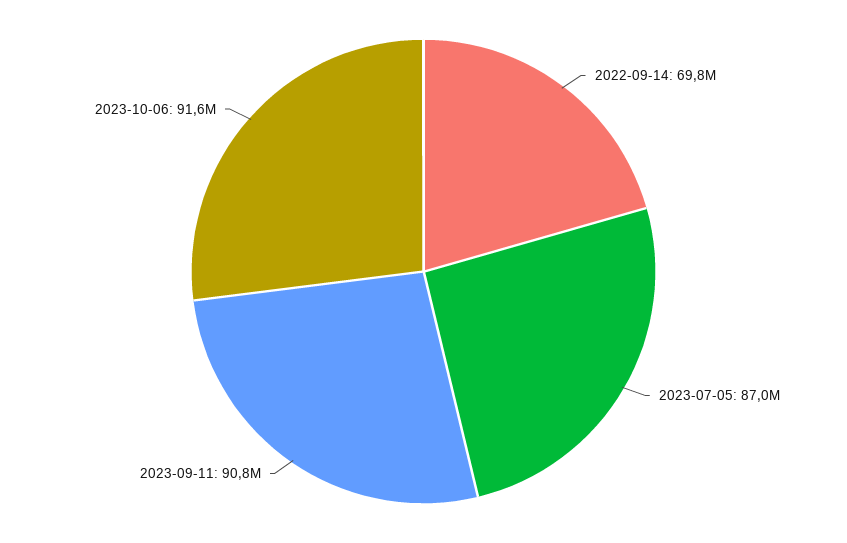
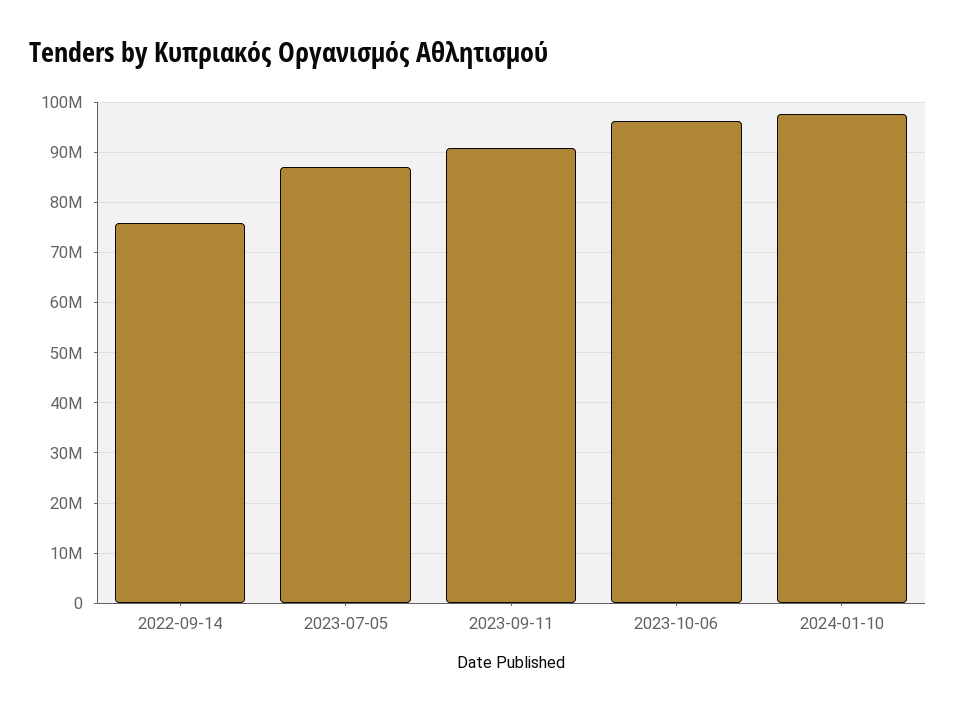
2022-09-14: 69800000 -> 76000000
2023-10-06: 91600000 -> 96000000
2024-01-10: none -> 98000000

